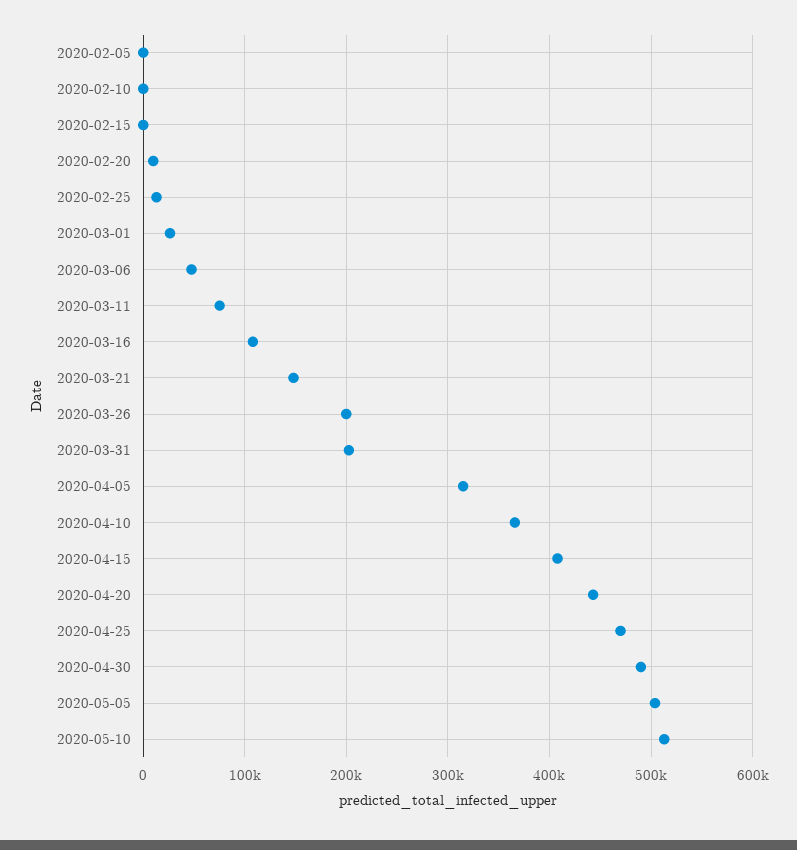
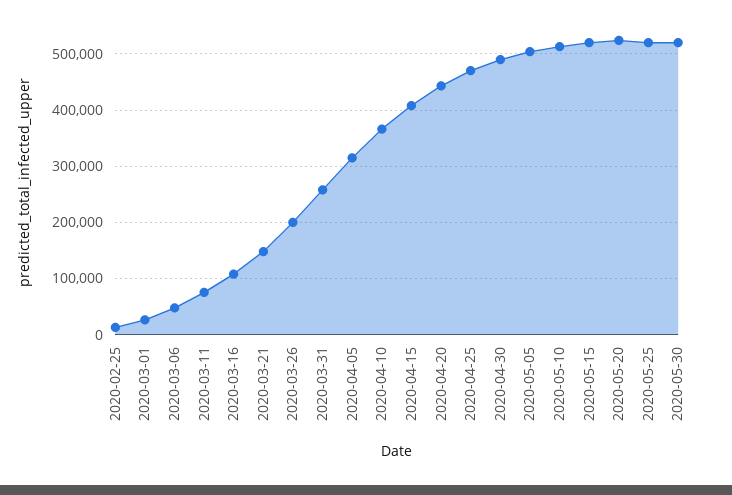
2020-02-05: 0 -> none
2020-02-10: 0 -> none
2020-02-15: 0 -> none
2020-02-20: 10000 -> none
2020-03-31: 200000 -> 260000
2020-05-15: none -> 520000
2020-05-20: none -> 520000
2020-05-25: none -> 520000
2020-05-30: none -> 520000

